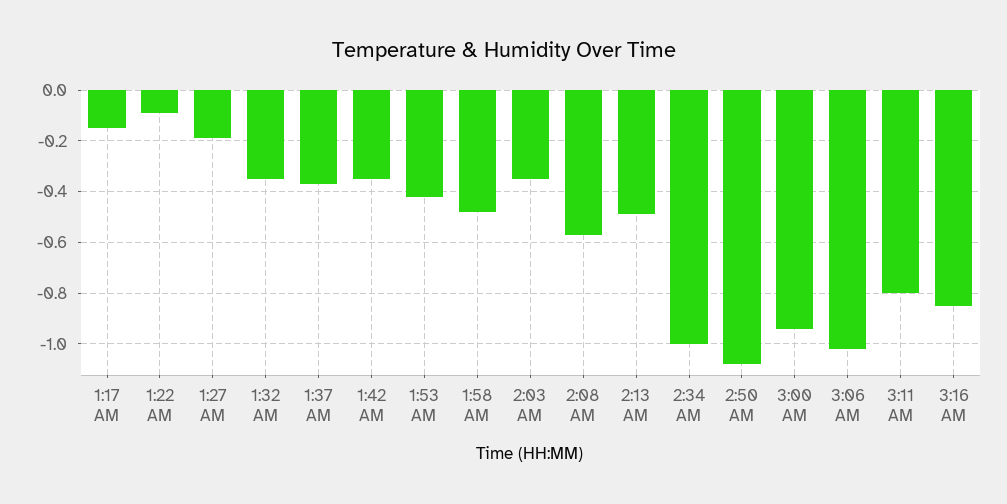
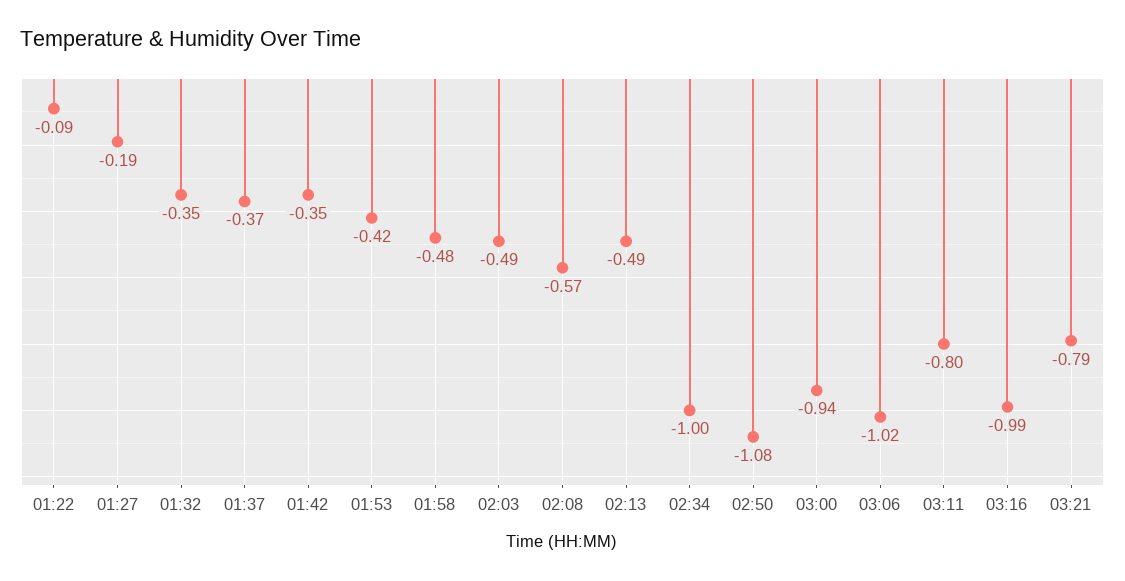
1:17 AM: -0.15 -> none
2:03 AM: -0.35 -> -0.49
3:16 AM: -0.85 -> -0.99
03:21: none -> -0.79

